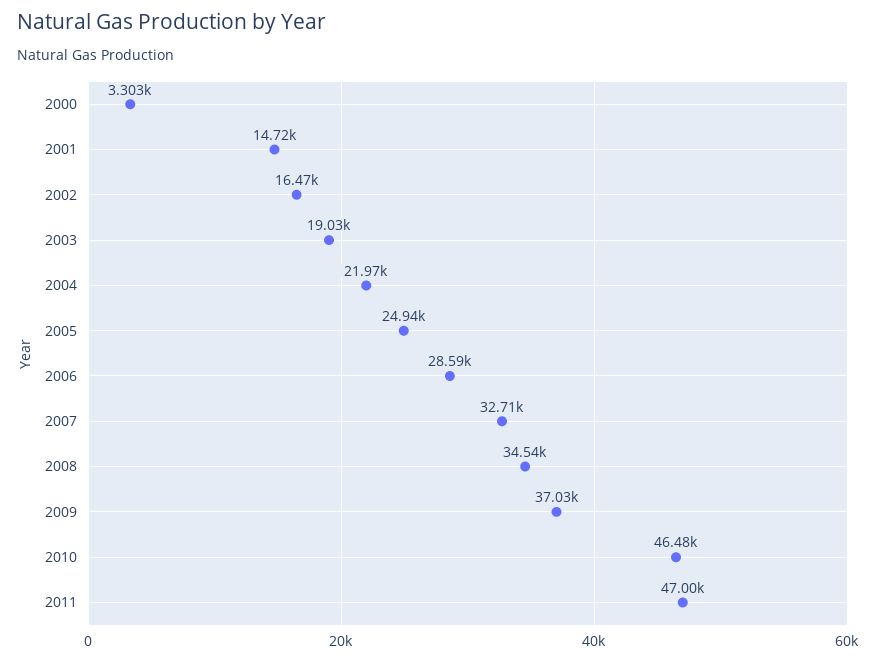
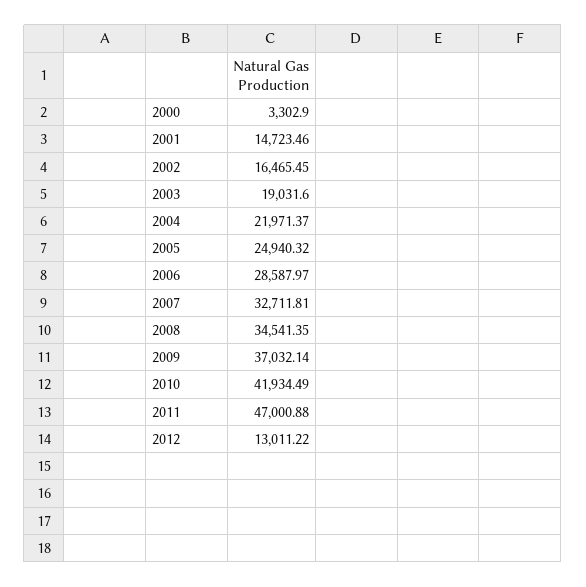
2010: 46480 -> 41934.49
2012: none -> 13011.22

